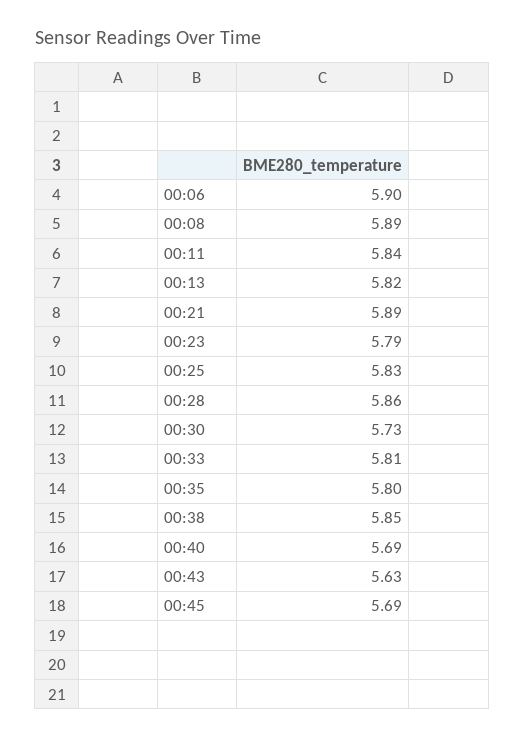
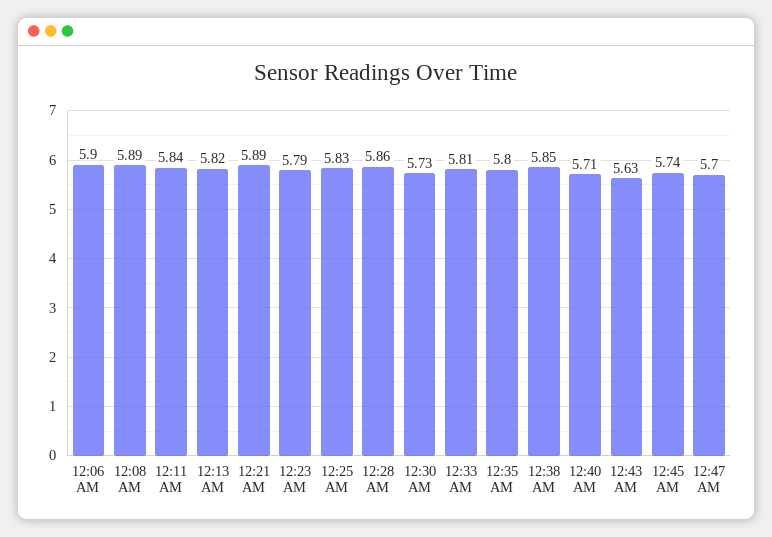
00:40: 5.69 -> 5.71
00:45: 5.69 -> 5.74
12:47 AM: none -> 5.7

